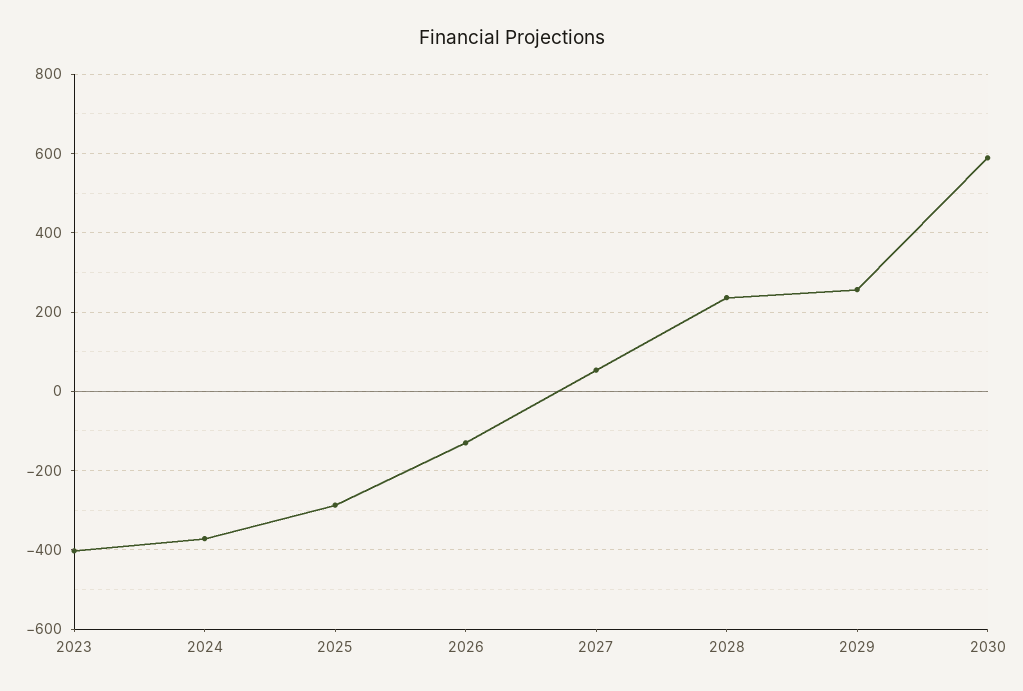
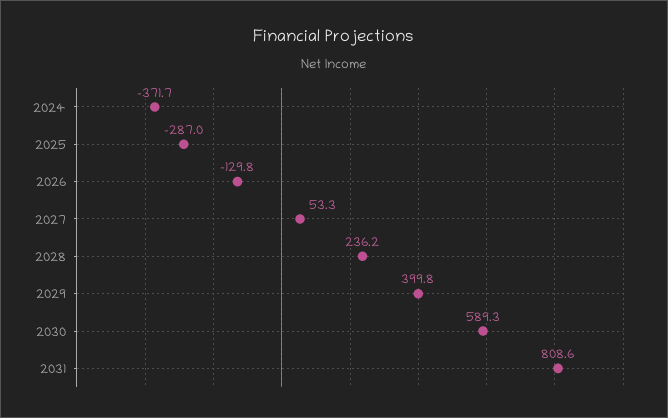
2023: -400 -> none
2029: 260 -> 399.8
2031: none -> 808.6

